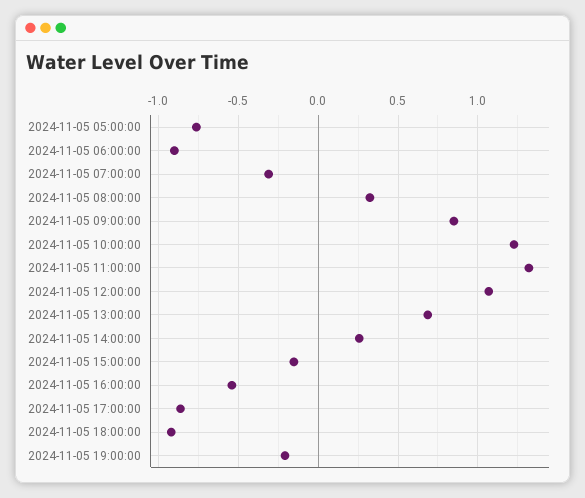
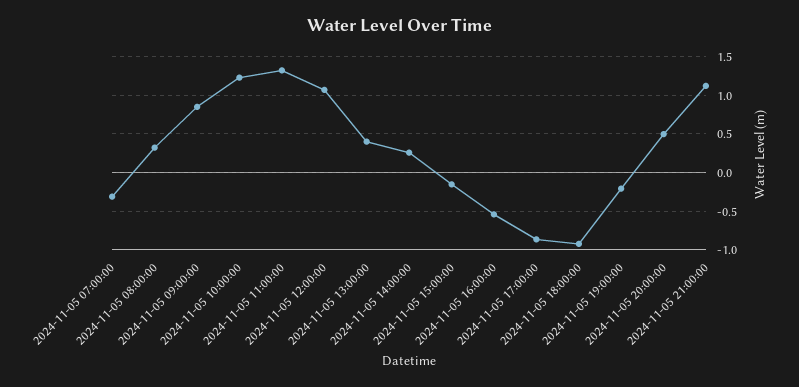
2024-11-05 05:00:00: -0.75 -> none
2024-11-05 06:00:00: -0.9 -> none
2024-11-05 13:00:00: 0.7 -> 0.4
2024-11-05 20:00:00: none -> 0.5
2024-11-05 21:00:00: none -> 1.1

